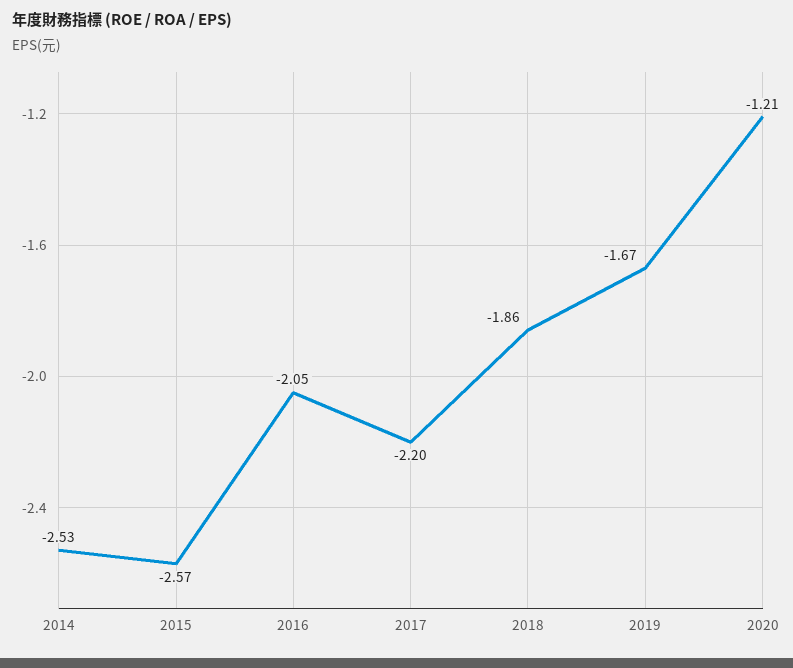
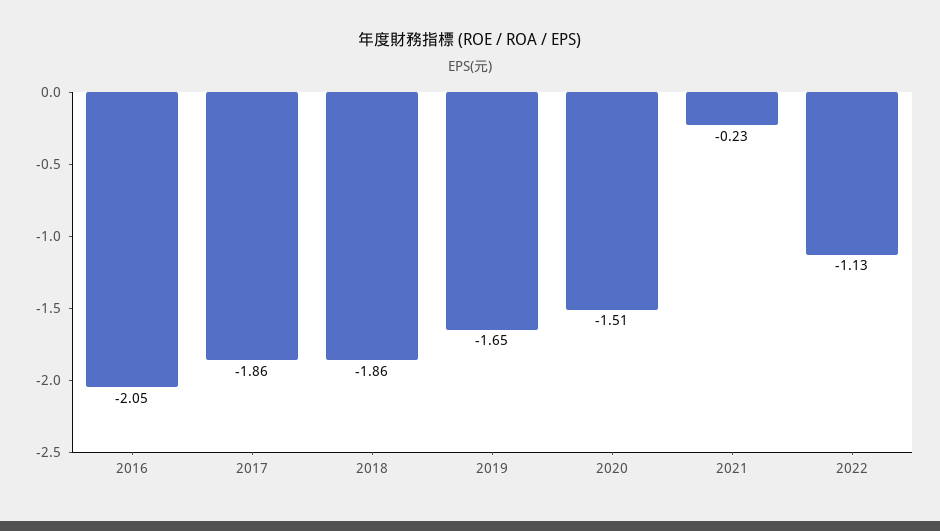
2014: -2.53 -> none
2015: -2.57 -> none
2017: -2.2 -> -1.86
2019: -1.67 -> -1.65
2020: -1.21 -> -1.51
2021: none -> -0.23
2022: none -> -1.13

